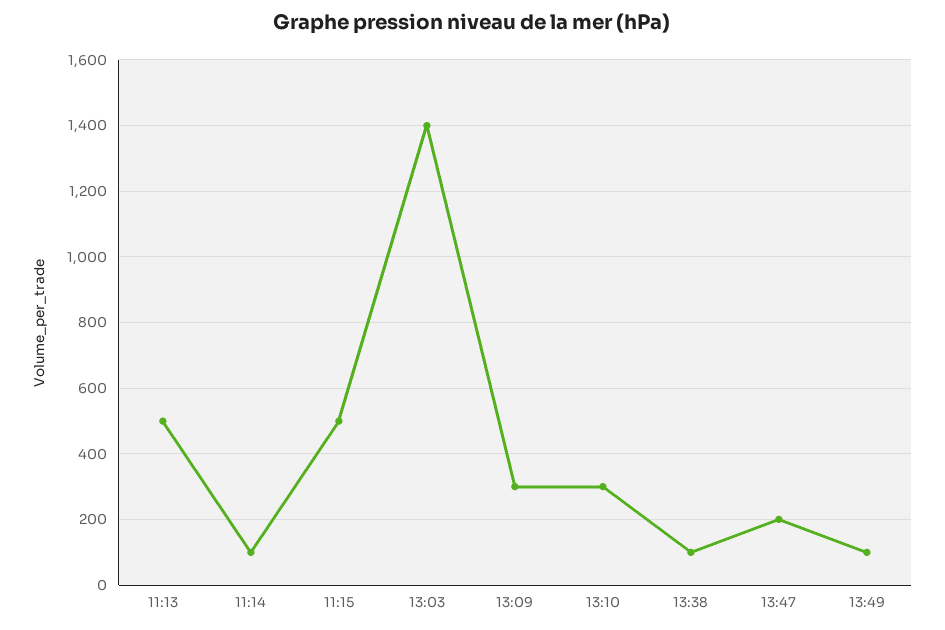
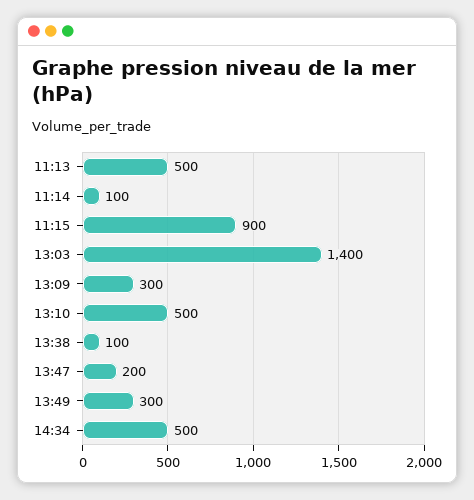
11:15: 500 -> 900
13:10: 300 -> 500
13:49: 100 -> 300
14:34: none -> 500

